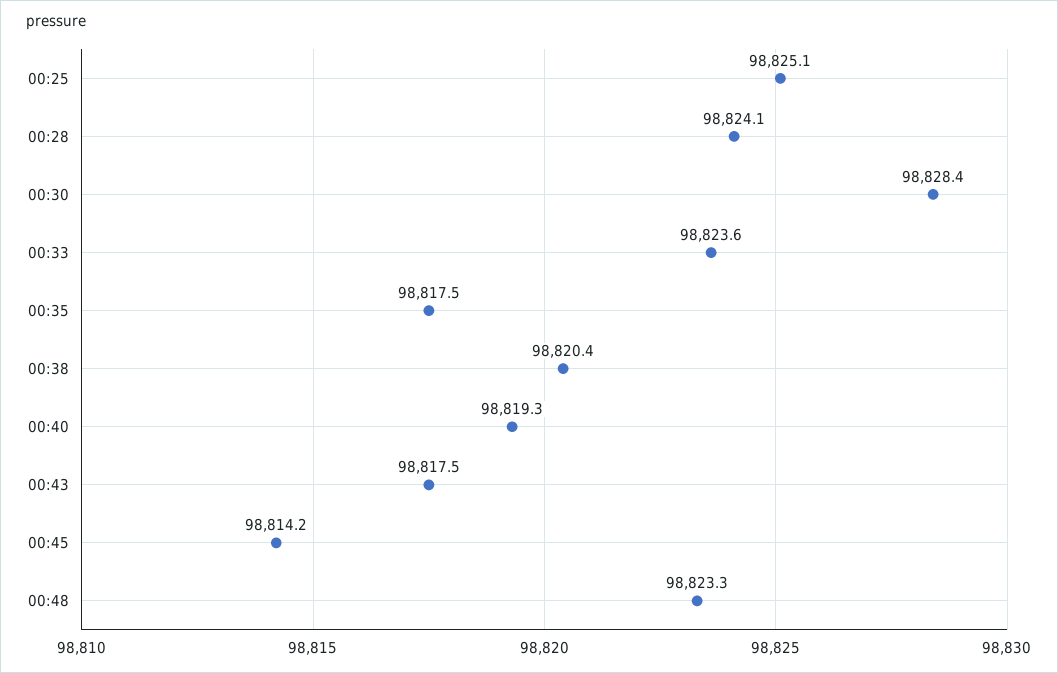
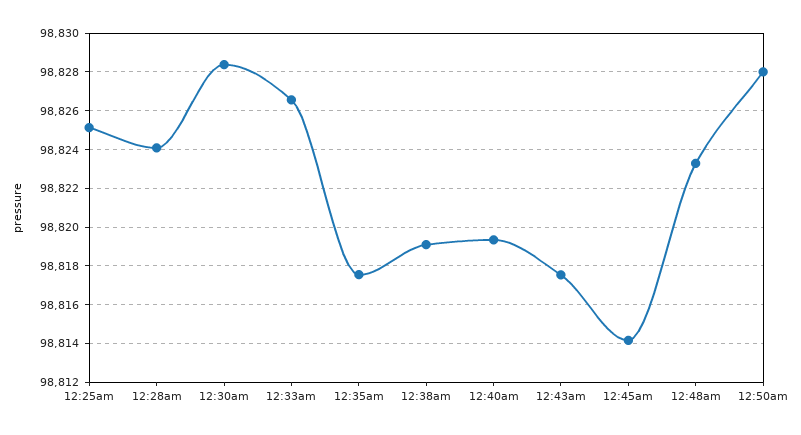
00:33: 98823.6 -> 98826.5
00:38: 98820.4 -> 98819
12:50am: none -> 98828

